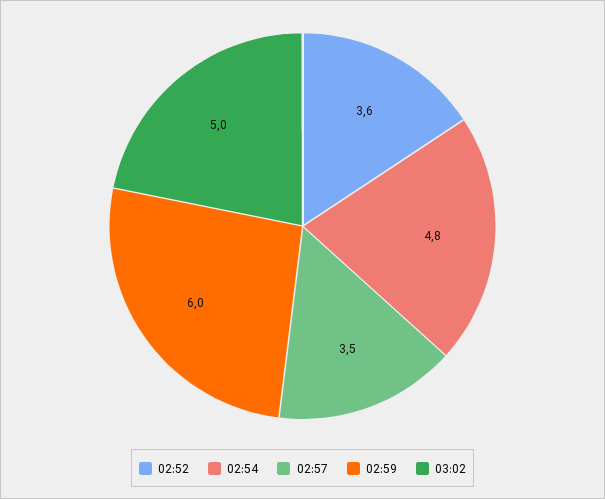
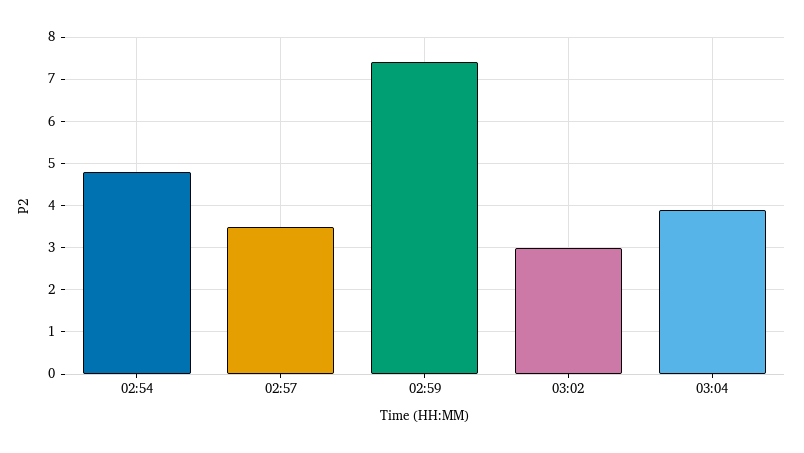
02:52: 3.6 -> none
02:59: 6 -> 7.5
03:02: 5 -> 3
03:04: none -> 4

